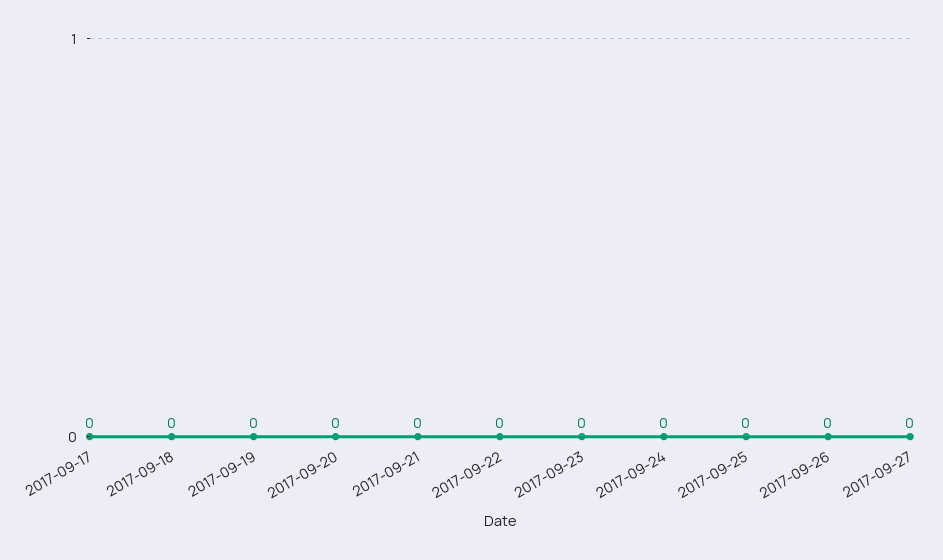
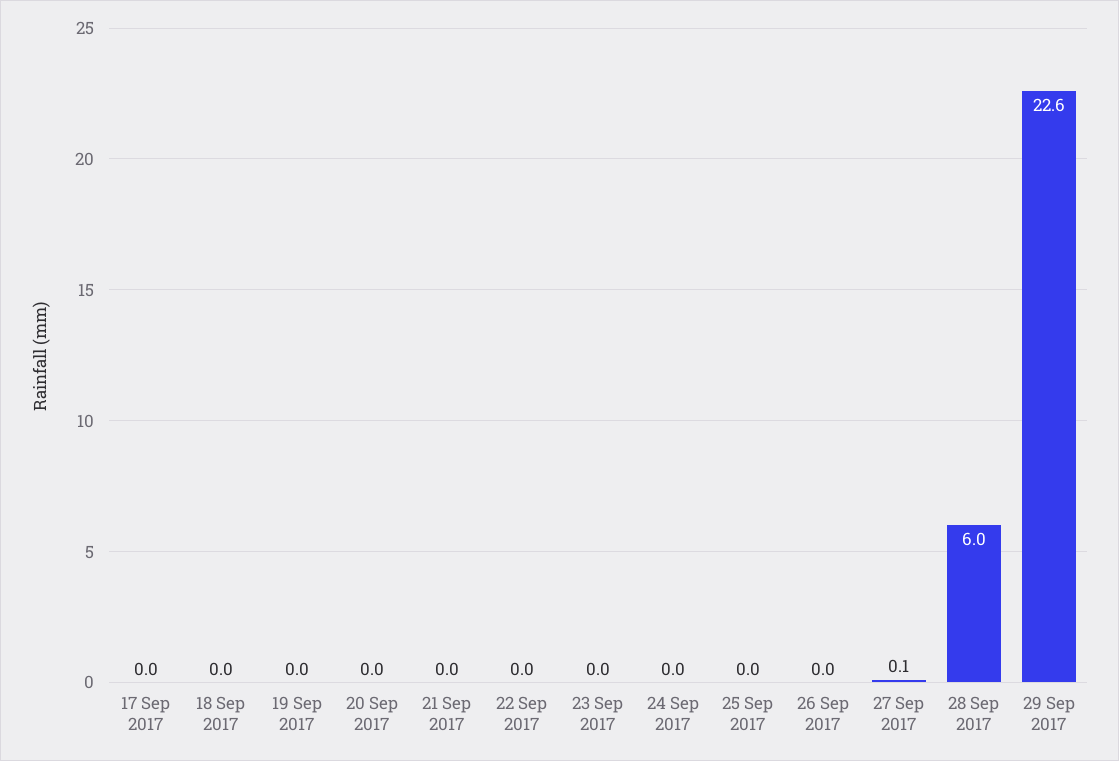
2017-09-27: 0 -> 0.1
28 Sep 2017: none -> 6
29 Sep 2017: none -> 22.6

